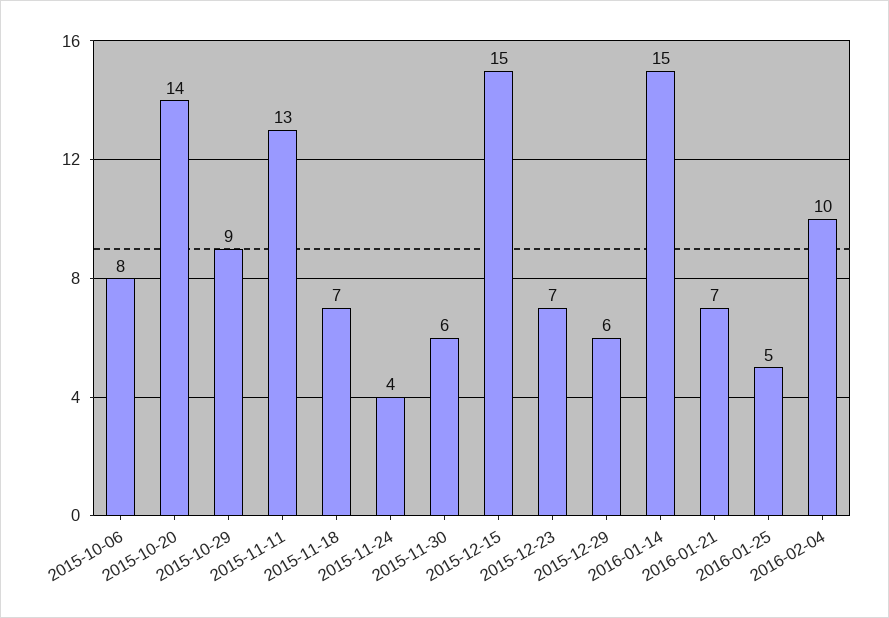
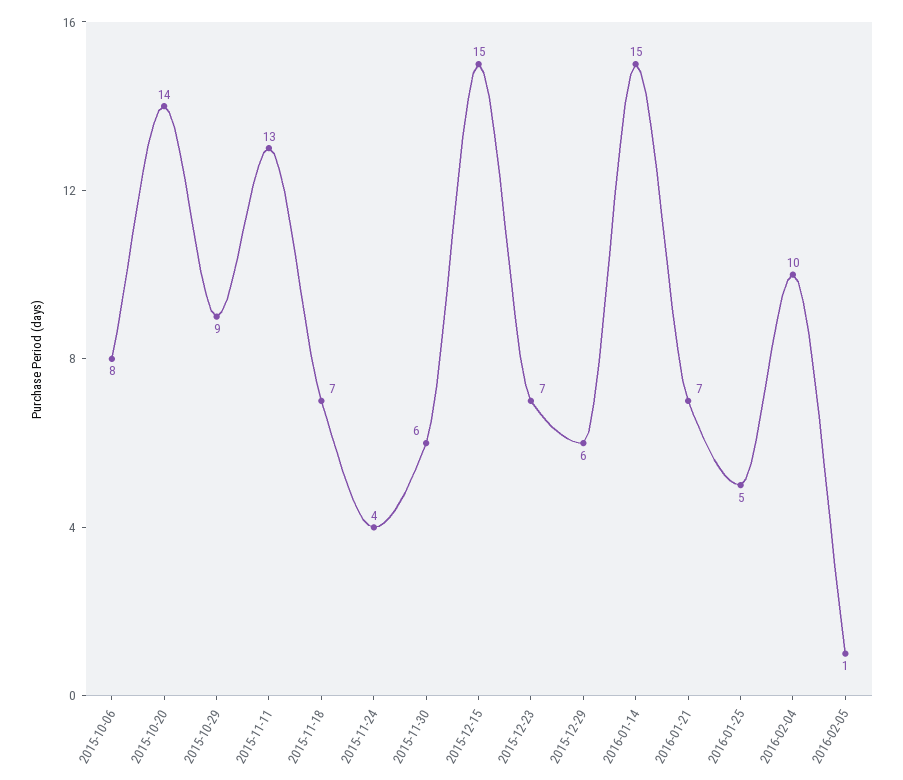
2016-02-05: none -> 1

